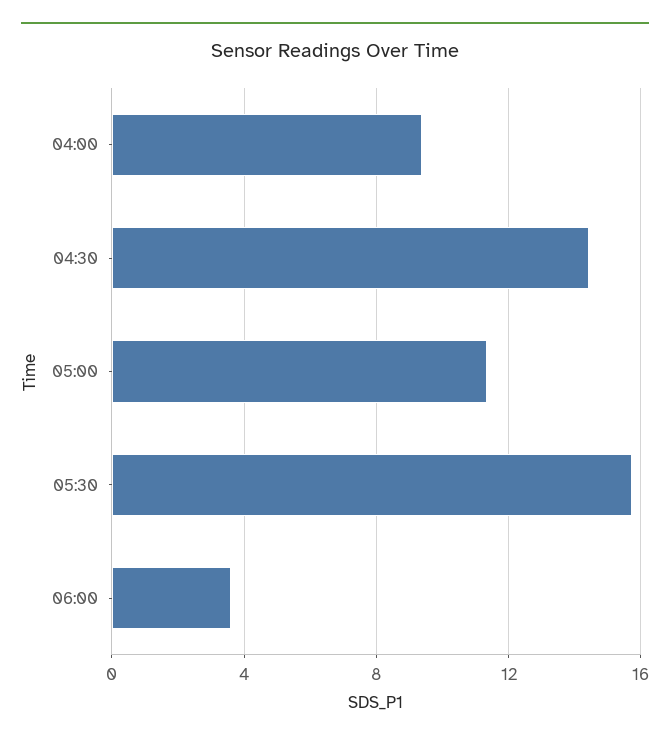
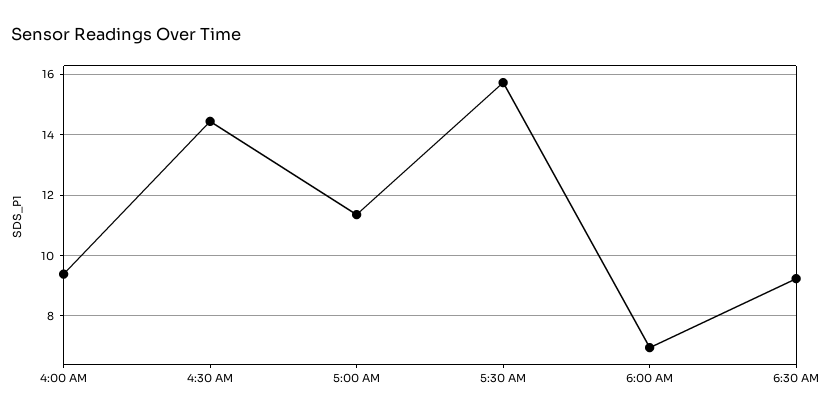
06:00: 3.5 -> 7
6:30 AM: none -> 9.2

